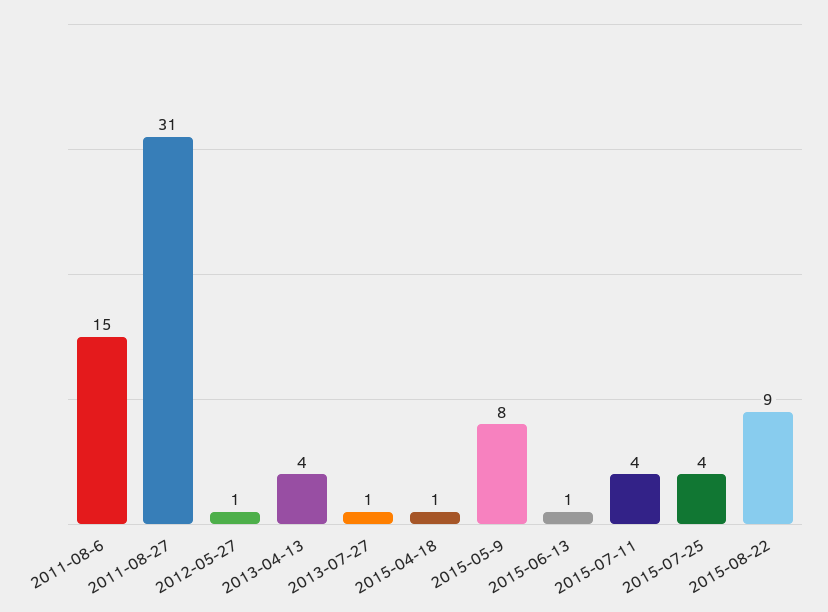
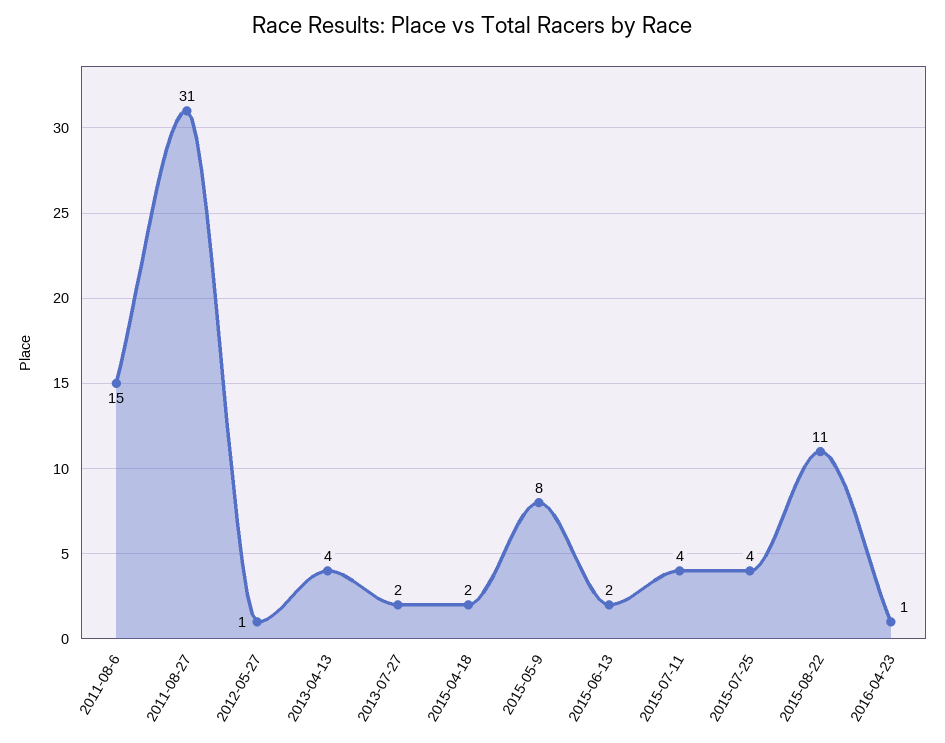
2013-07-27: 1 -> 2
2015-04-18: 1 -> 2
2015-06-13: 1 -> 2
2015-08-22: 9 -> 11
2016-04-23: none -> 1

